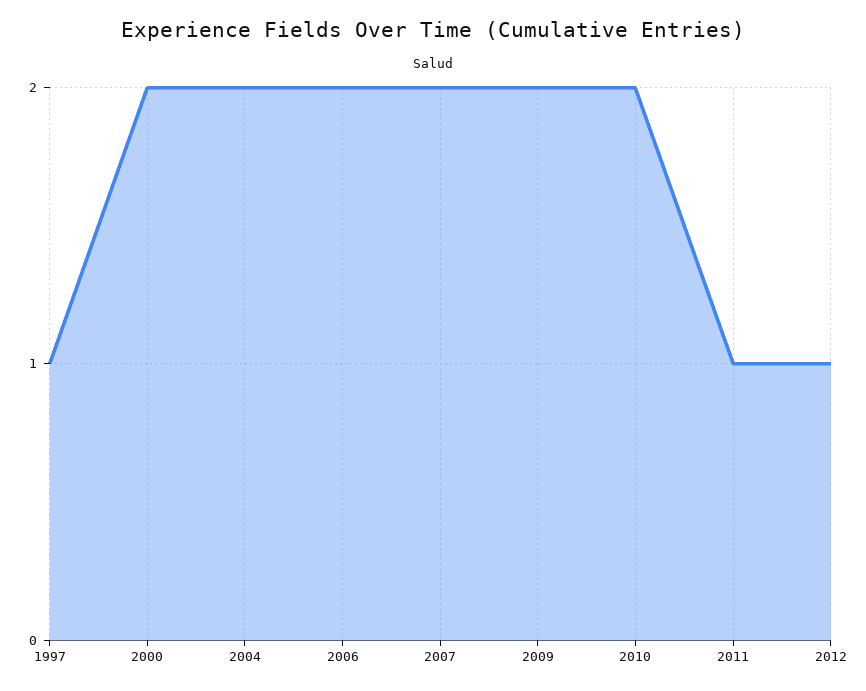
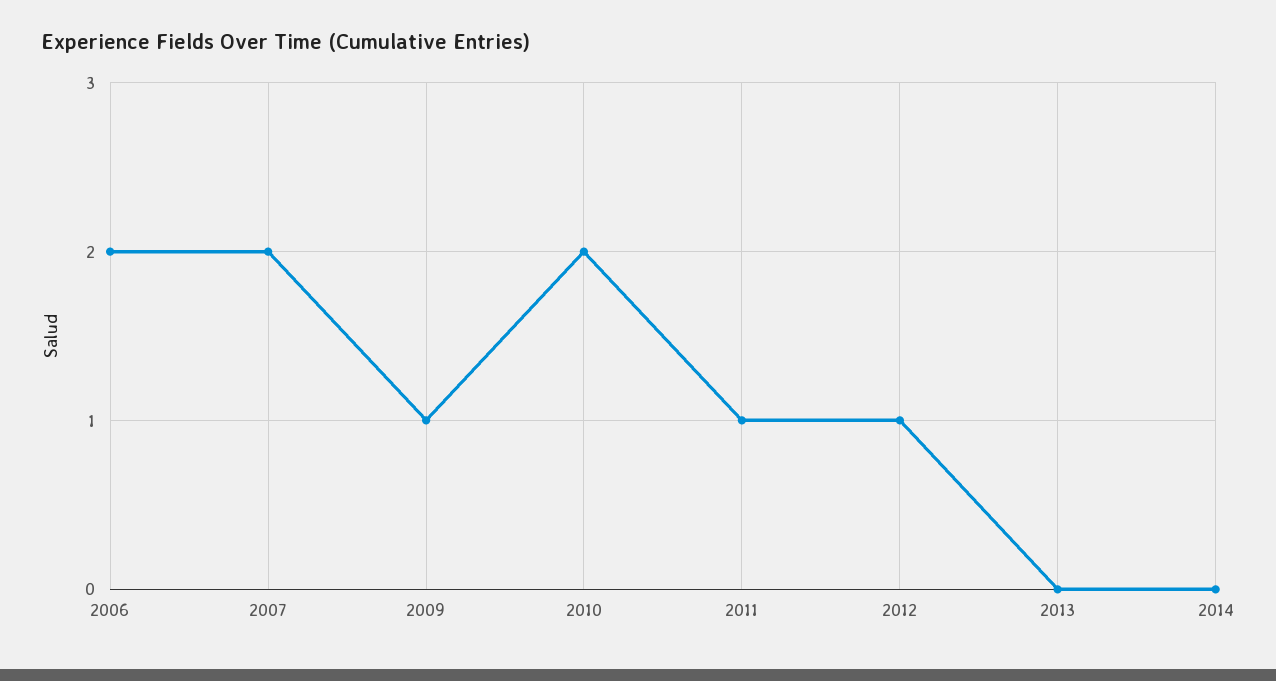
1997: 1 -> none
2000: 2 -> none
2004: 2 -> none
2009: 2 -> 1
2013: none -> 0
2014: none -> 0

